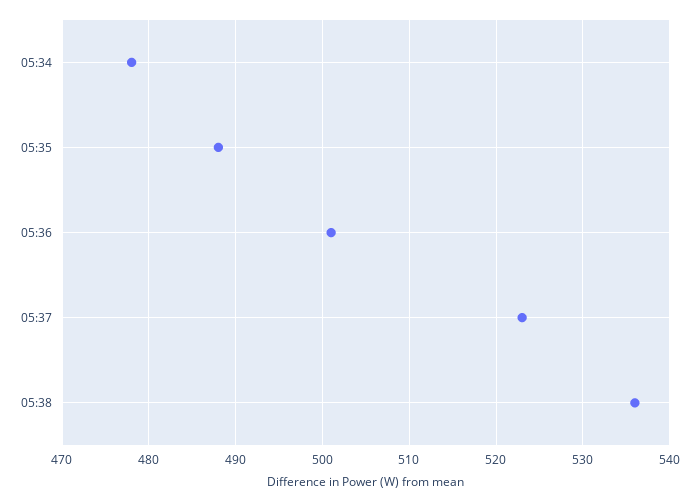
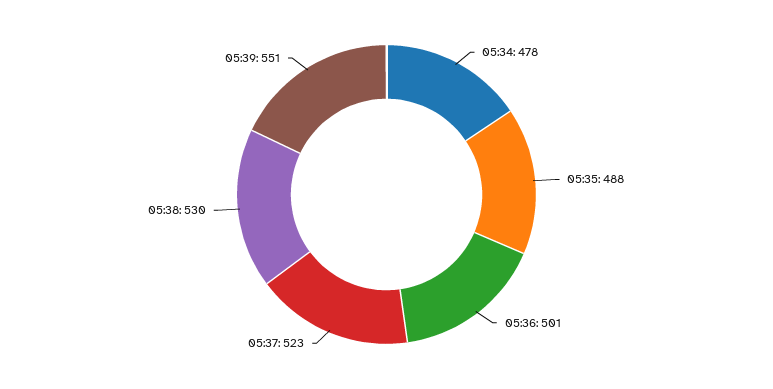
05:38: 536 -> 530
05:39: none -> 551

